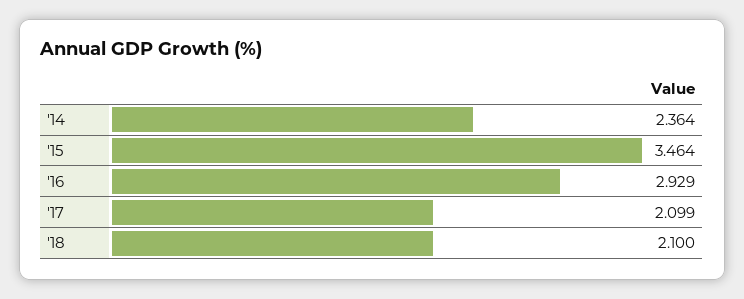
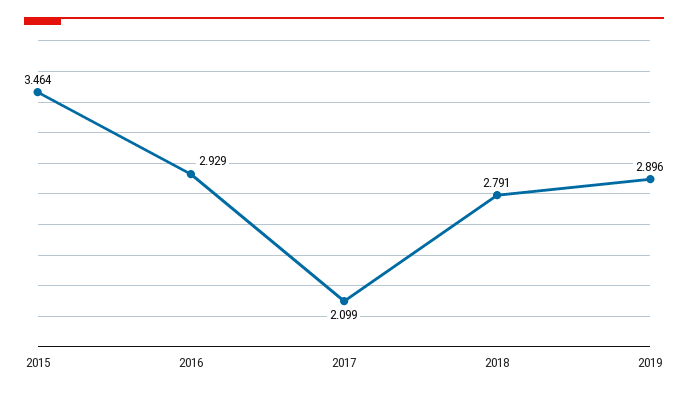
'14: 2.364 -> none
'18: 2.1 -> 2.791
2019: none -> 2.896

